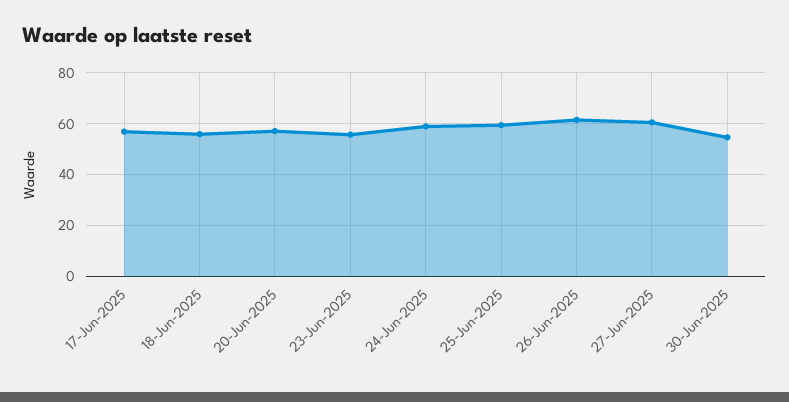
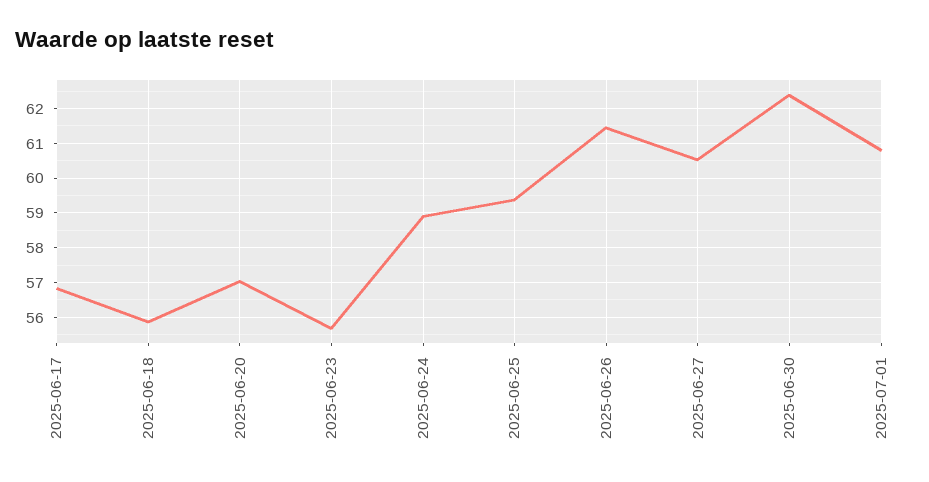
30-Jun-2025: 55 -> 62.4
2025-07-01: none -> 60.8

